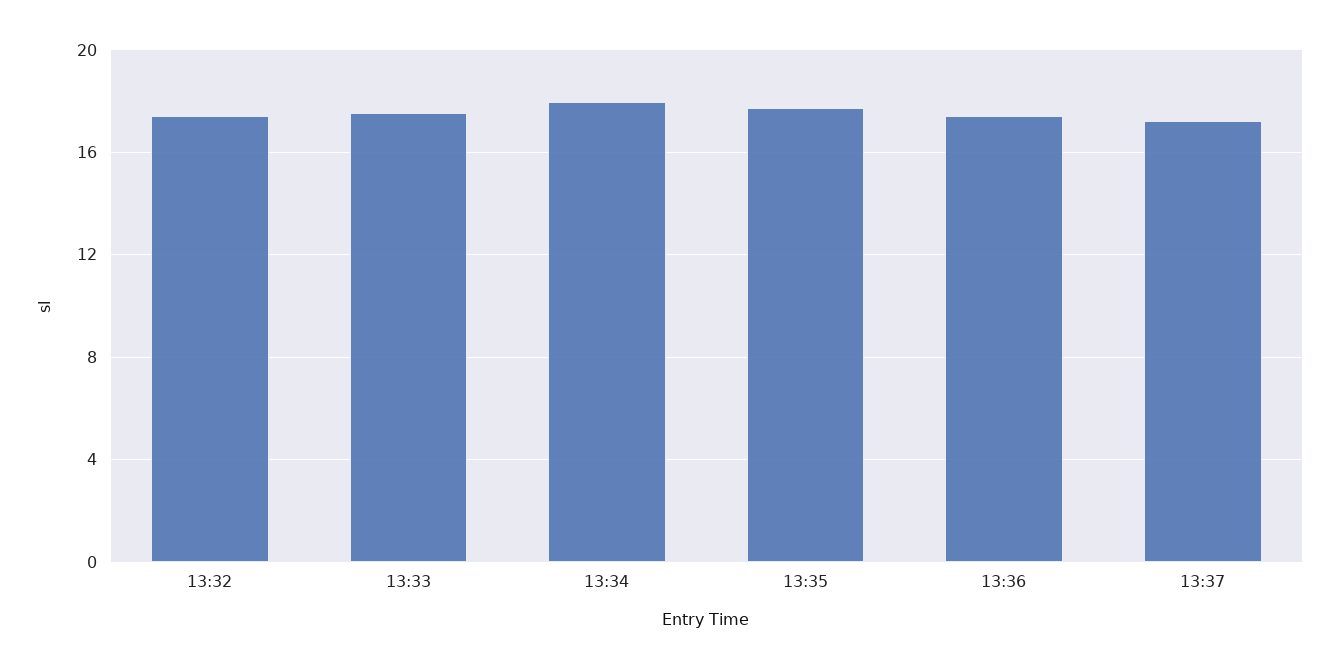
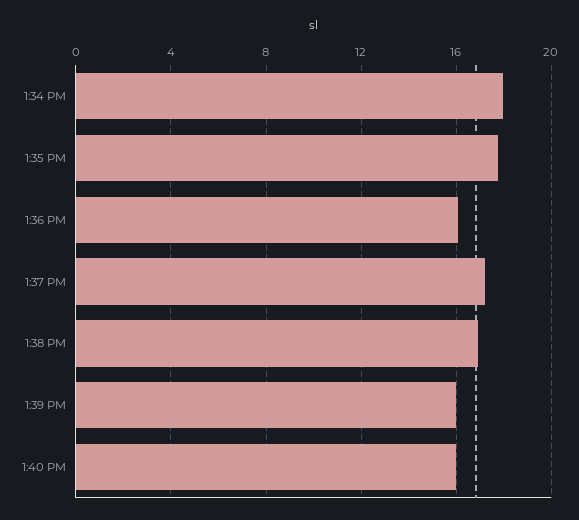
13:32: 17.5 -> none
13:33: 17.5 -> none
13:36: 17.5 -> 16
1:38 PM: none -> 17
1:39 PM: none -> 16
1:40 PM: none -> 16

